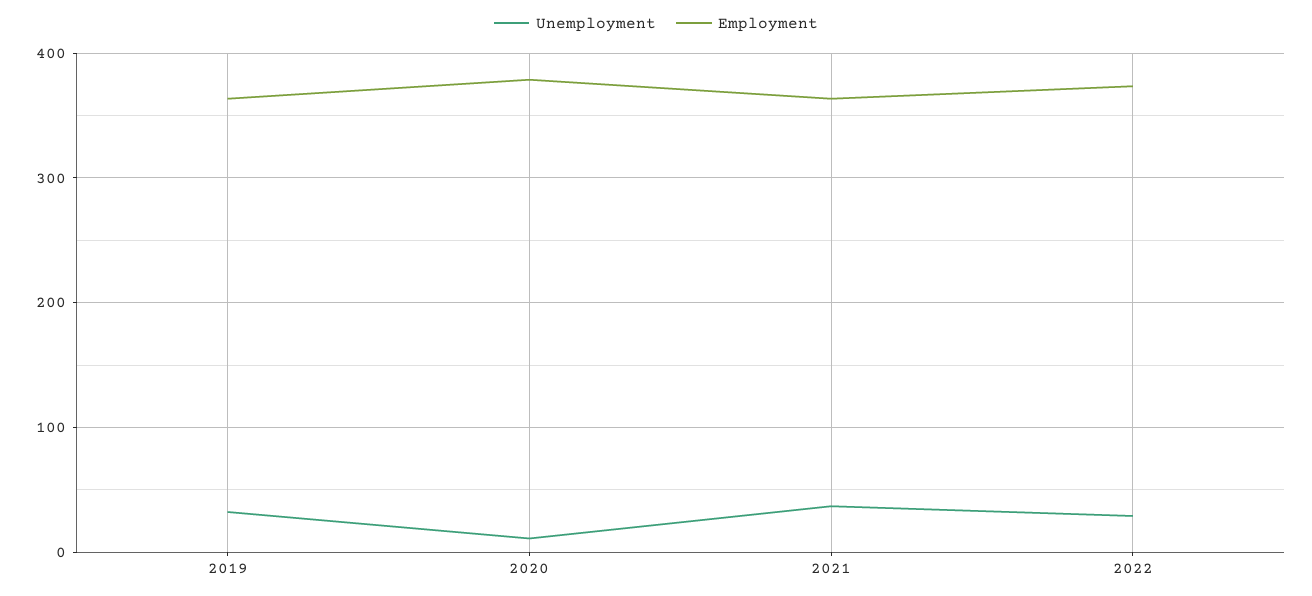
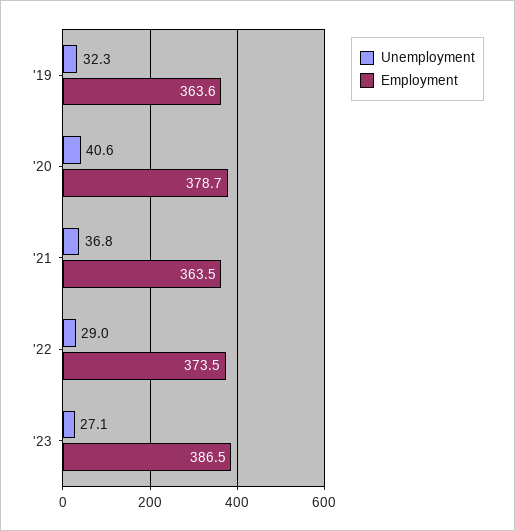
Unemployment, 2020: 10 -> 40.6
Unemployment, '23: none -> 27.1
Employment, '23: none -> 386.5

